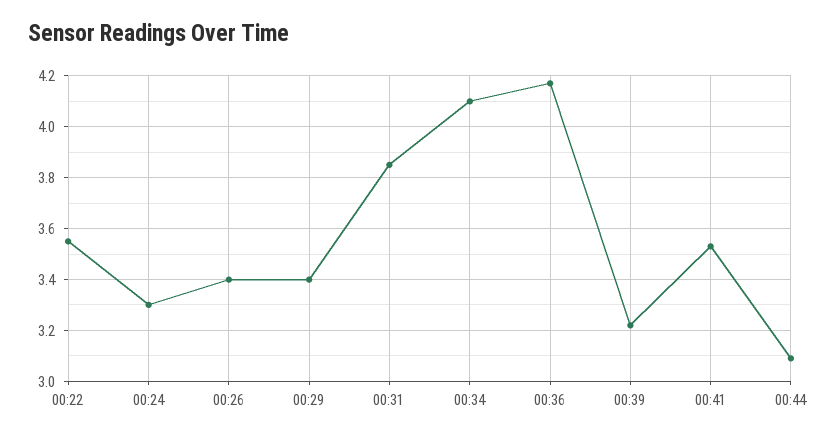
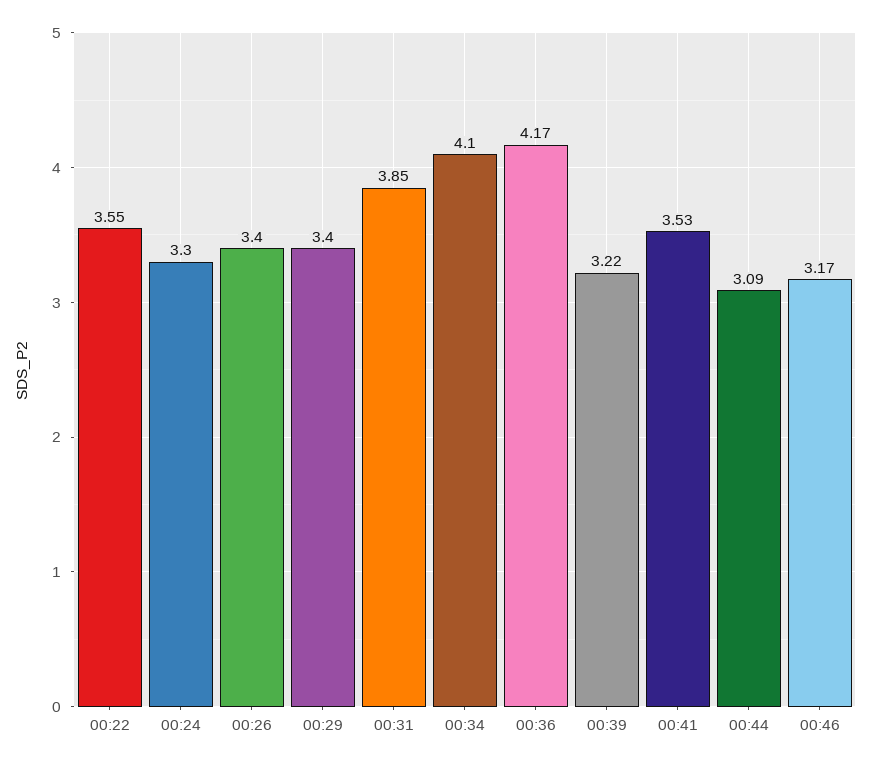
00:46: none -> 3.17

